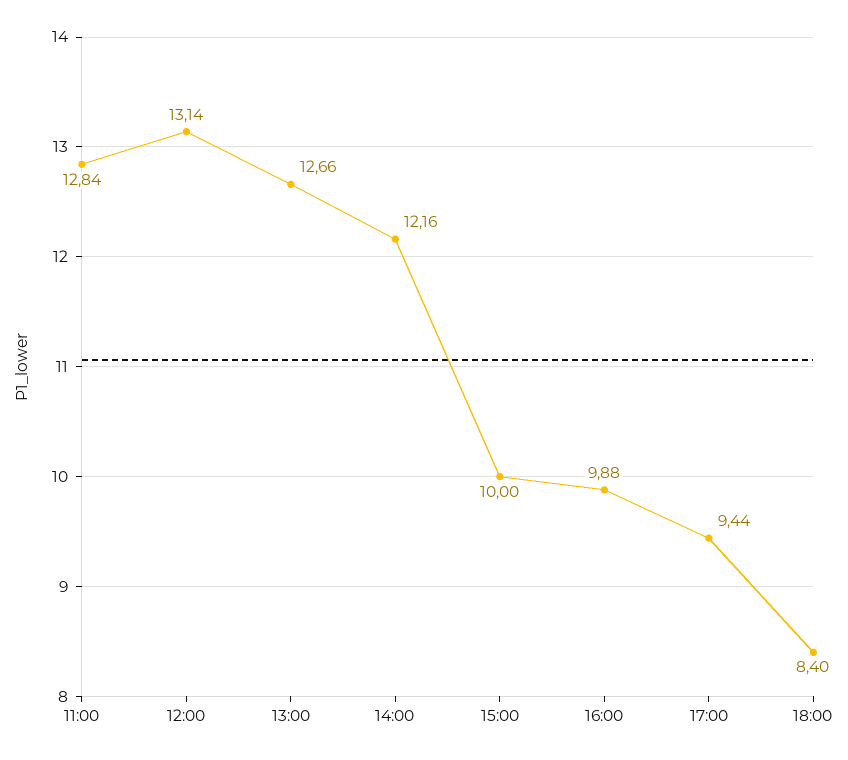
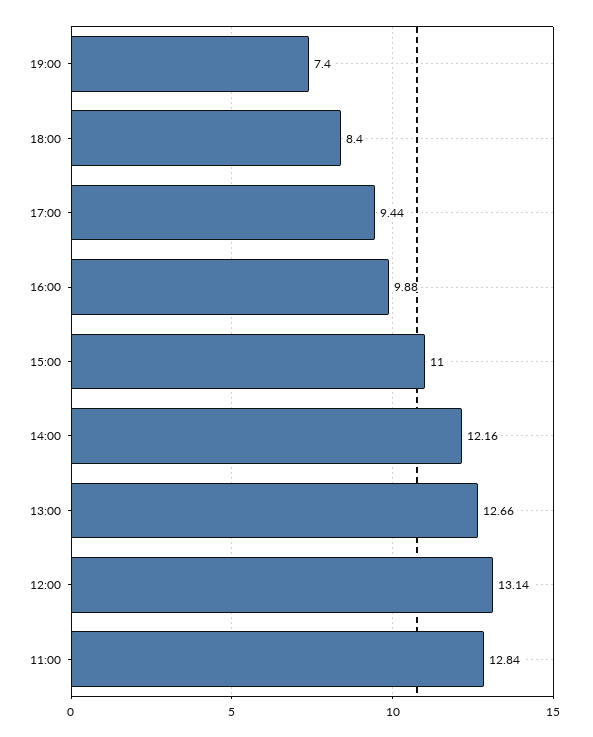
15:00: 10 -> 11
19:00: none -> 7.4

